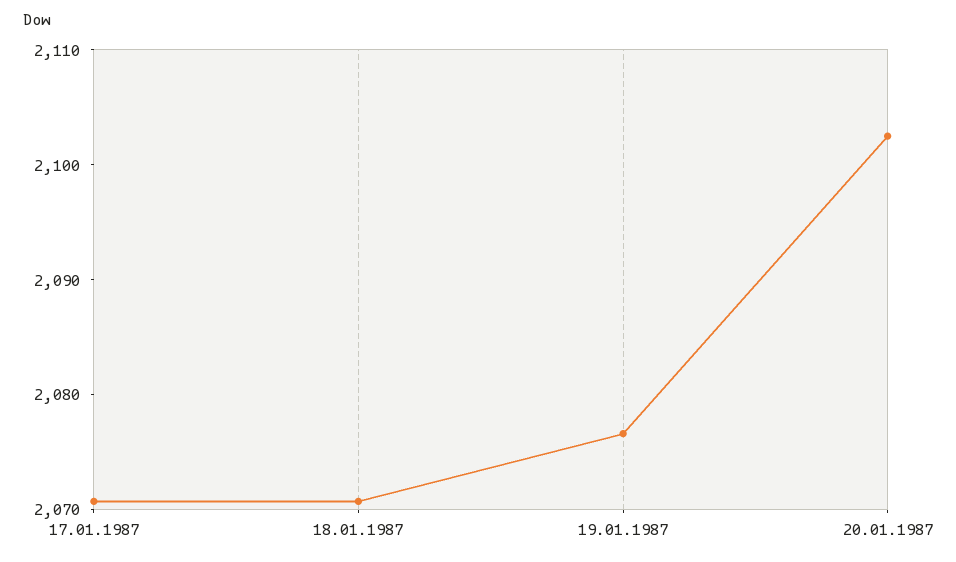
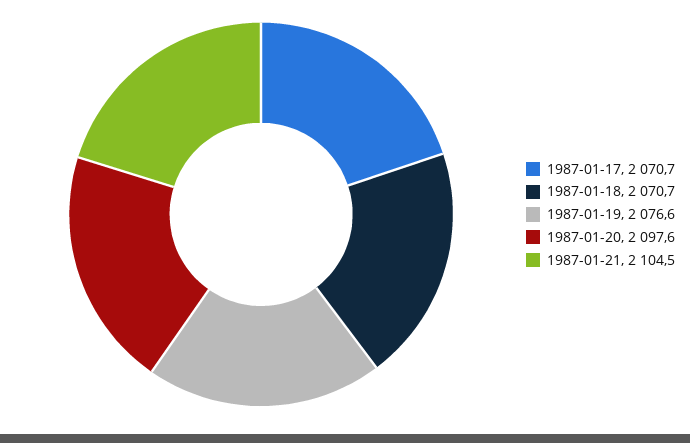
20.01.1987: 2102 -> 2097.6
1987-01-21: none -> 2104.5

